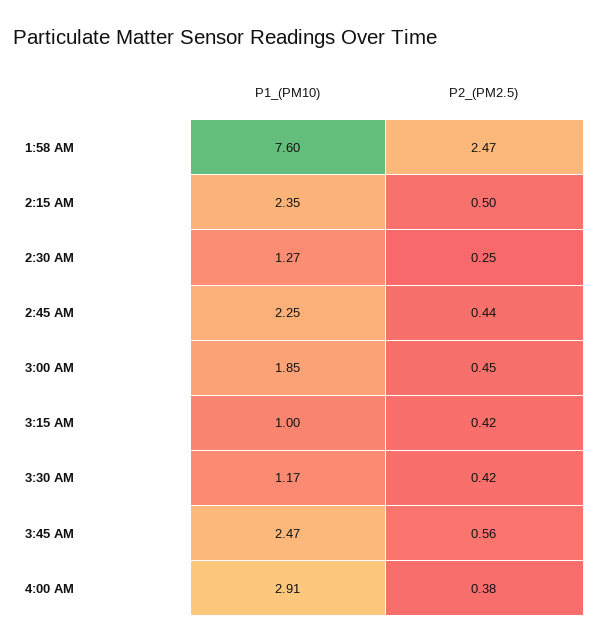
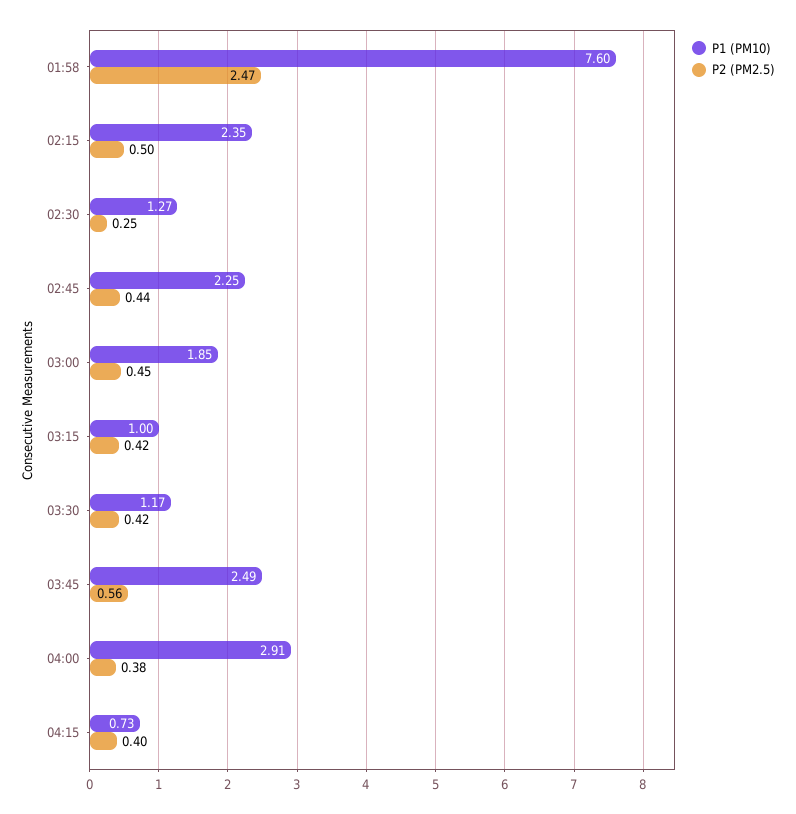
P1_(PM10), 3:45 AM: 2.47 -> 2.49
P1_(PM10), 04:15: none -> 0.73
P2_(PM2.5), 04:15: none -> 0.4

